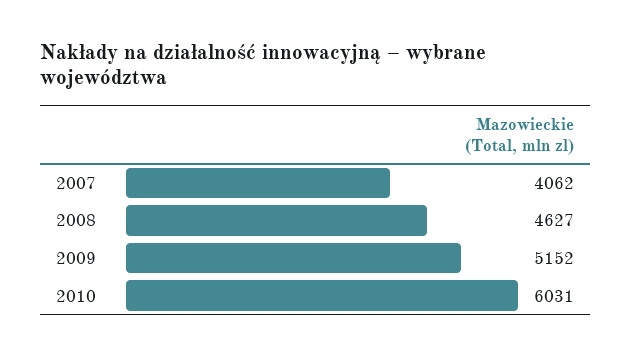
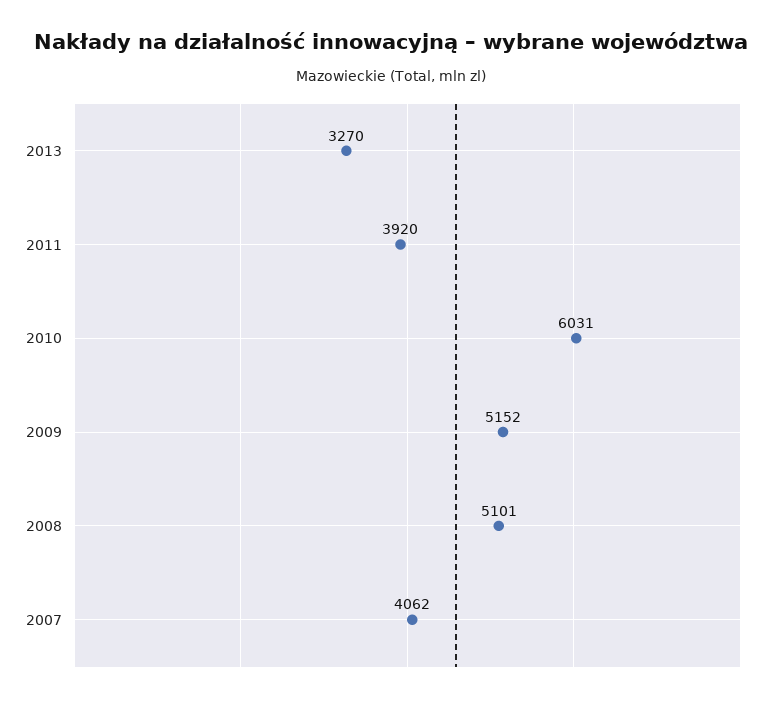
2008: 4627 -> 5101
2013: none -> 3270
2011: none -> 3920

